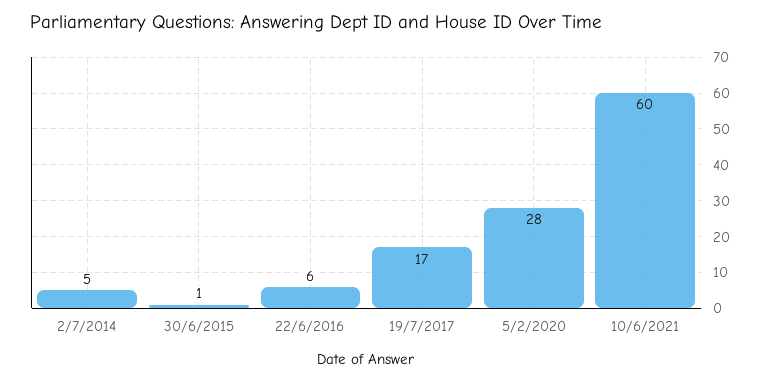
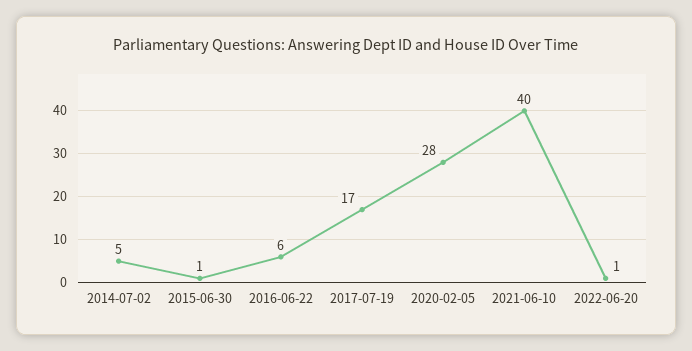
10/6/2021: 60 -> 40
2022-06-20: none -> 1

